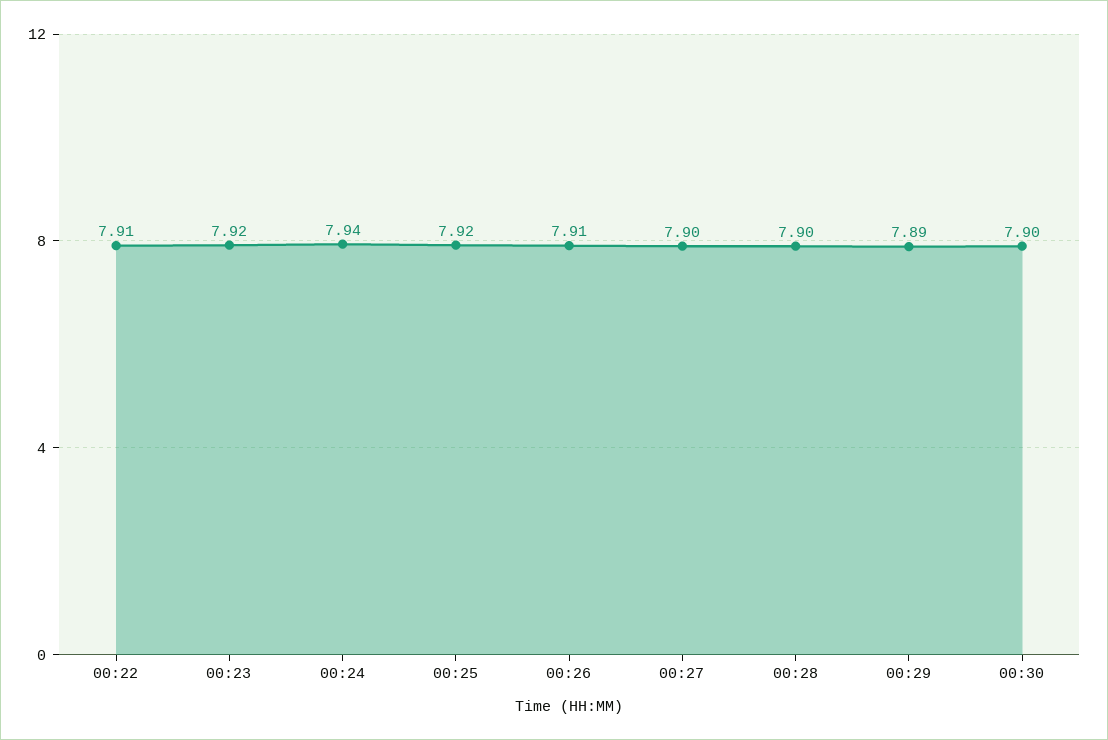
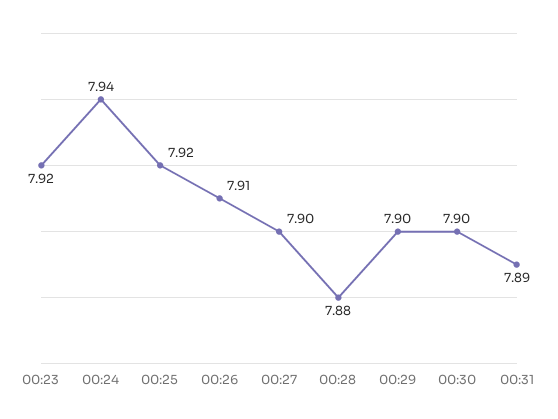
00:22: 7.91 -> none
00:28: 7.9 -> 7.88
00:29: 7.89 -> 7.9
00:31: none -> 7.89

